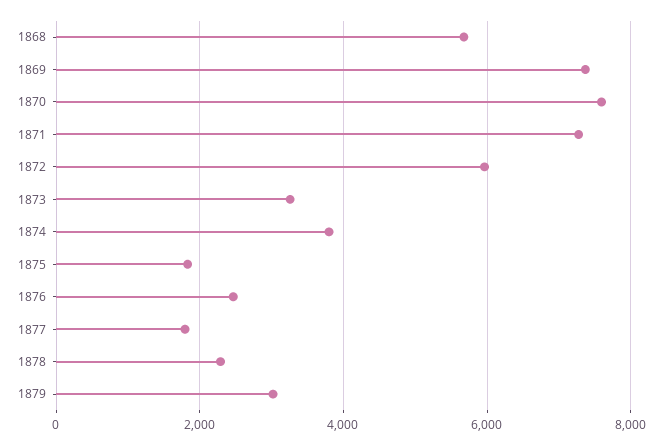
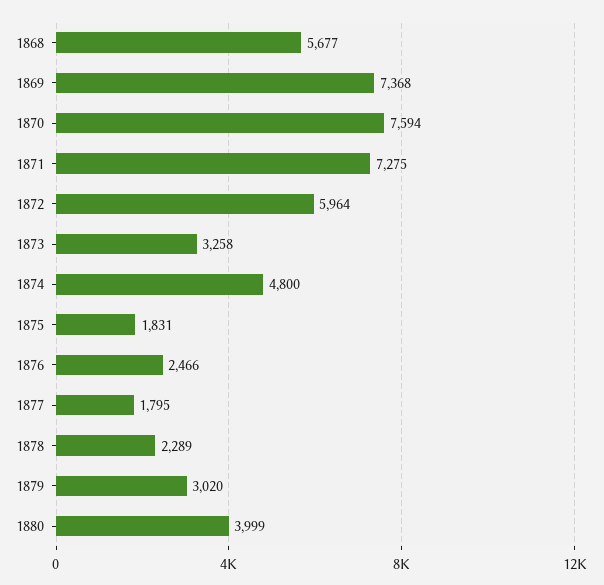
1874: 3800 -> 4800
1880: none -> 3999

